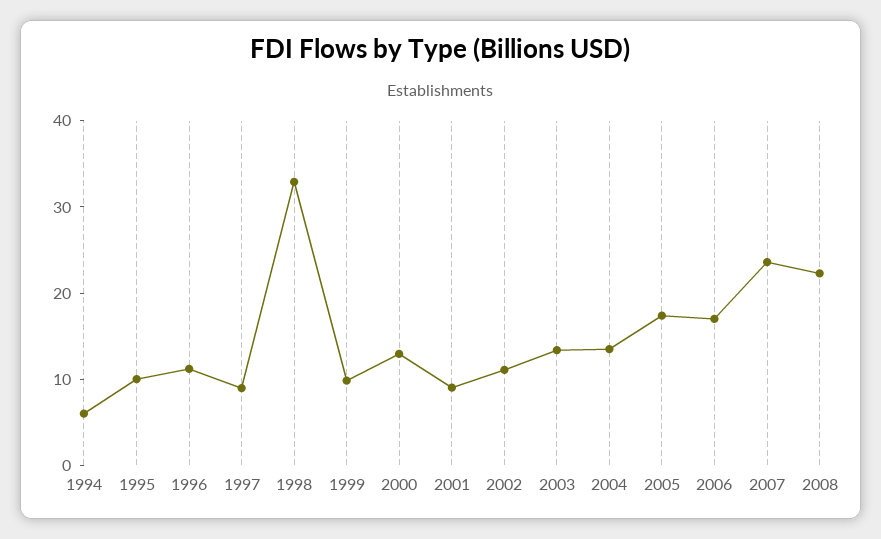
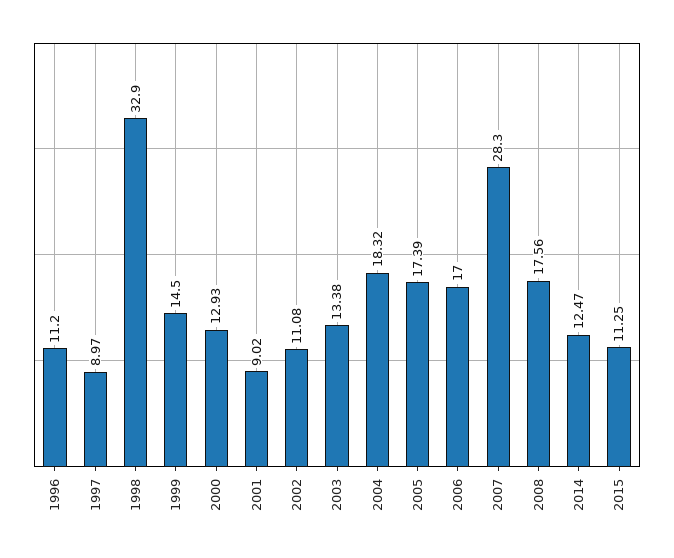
1994: 6 -> none
1995: 10 -> none
1999: 10 -> 14.5
2004: 14 -> 18.32
2007: 24 -> 28.3
2008: 22 -> 17.56
2014: none -> 12.47
2015: none -> 11.25

